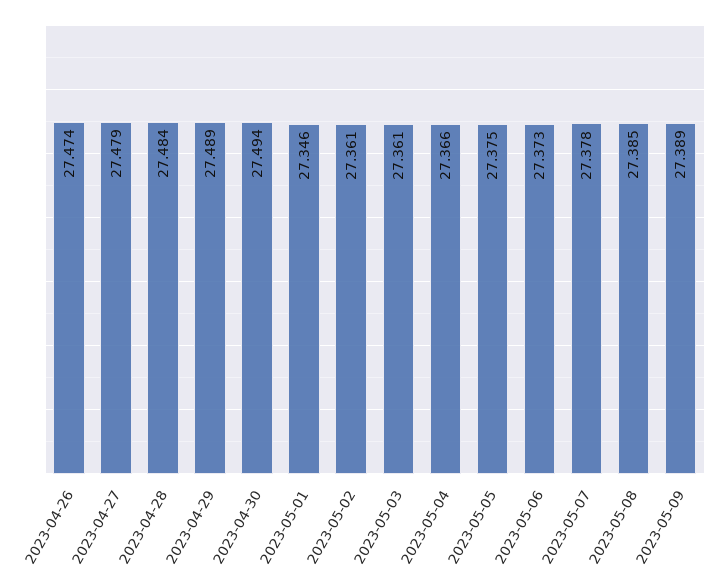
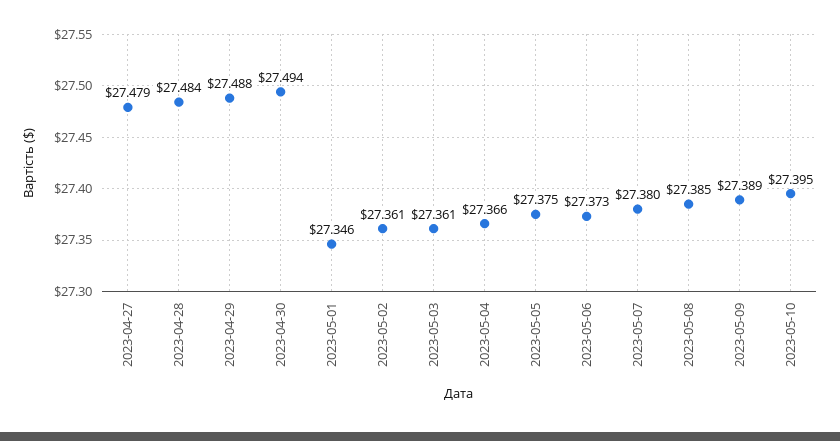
2023-04-26: 27.474 -> none
2023-04-29: 27.489 -> 27.488
2023-05-07: 27.378 -> 27.38
2023-05-10: none -> 27.395

